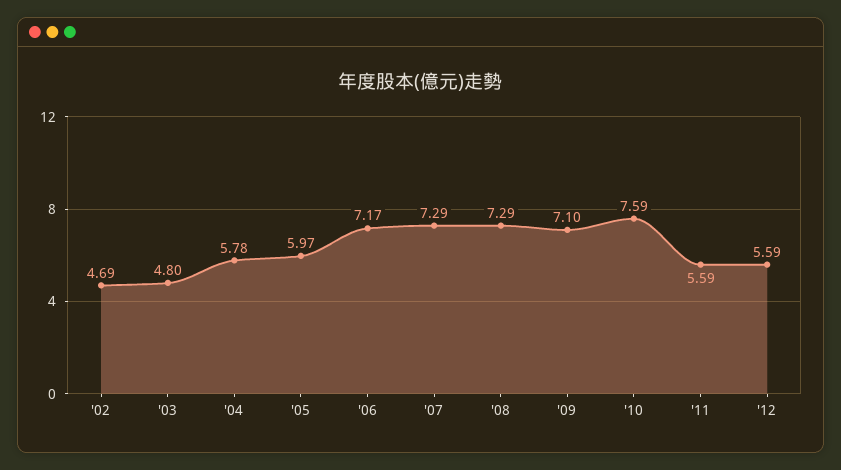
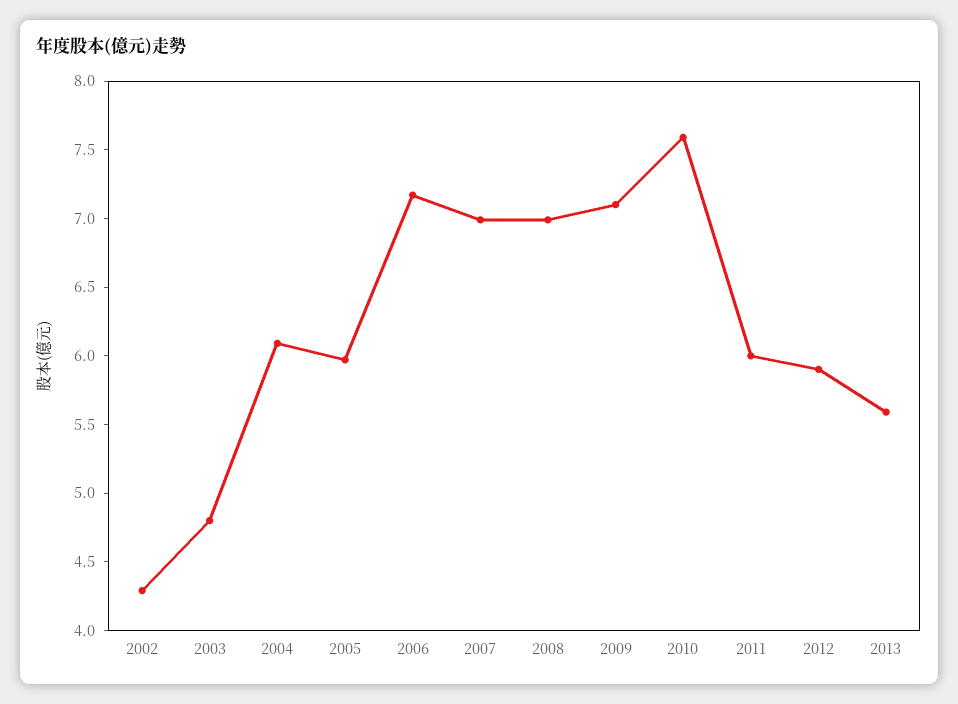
'02: 4.69 -> 4.3
'04: 5.78 -> 6.1
'07: 7.29 -> 7
'08: 7.29 -> 7
'11: 5.59 -> 6
'12: 5.59 -> 5.9
2013: none -> 5.6

